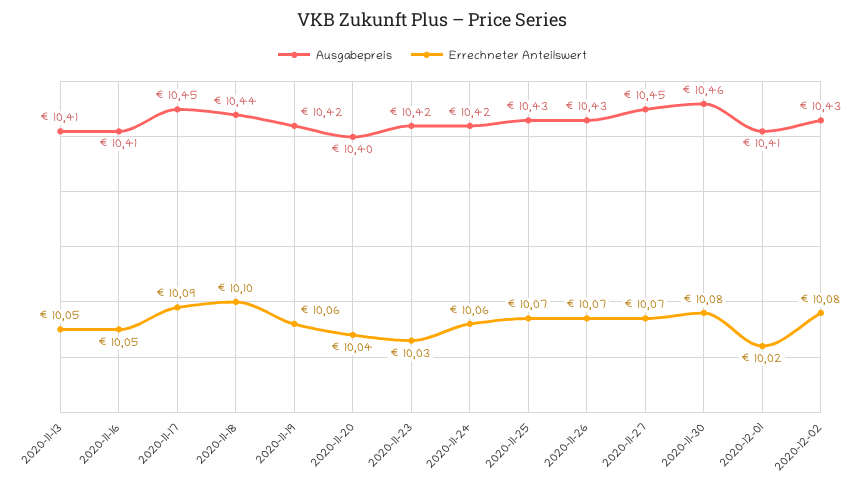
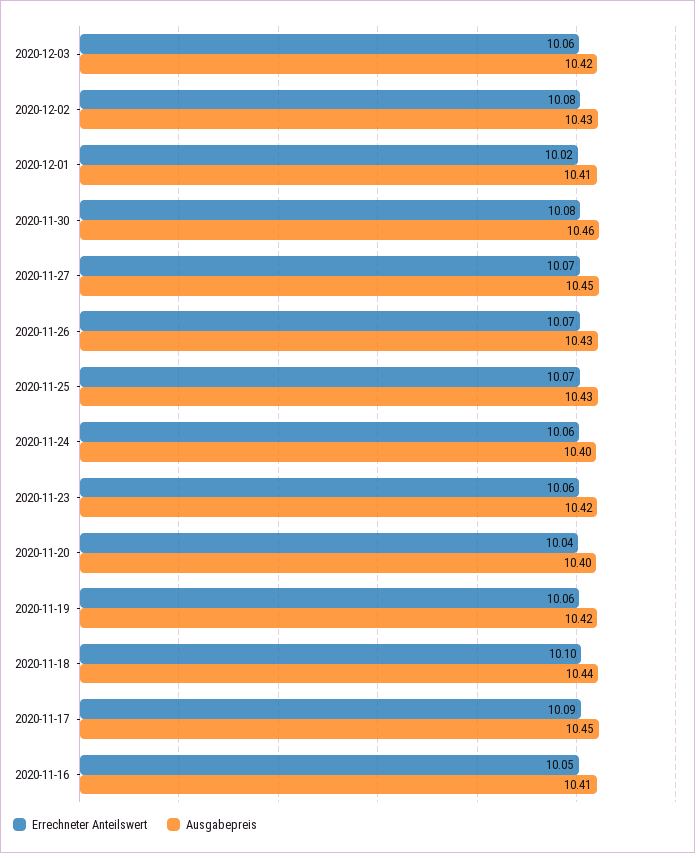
Ausgabepreis, 2020-11-13: 10.41 -> none
Errechneter Anteilswert, 2020-11-13: 10.05 -> none
Errechneter Anteilswert, 2020-11-23: 10.03 -> 10.06
Ausgabepreis, 2020-11-24: 10.42 -> 10.4
Errechneter Anteilswert, 2020-12-03: none -> 10.06
Ausgabepreis, 2020-12-03: none -> 10.42

